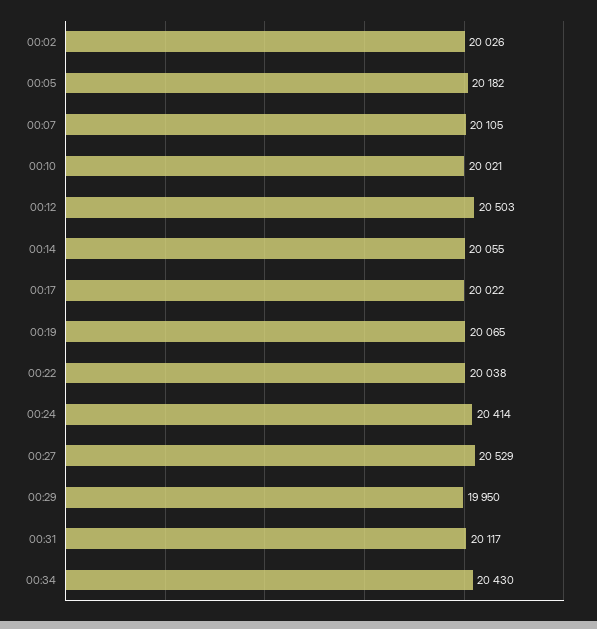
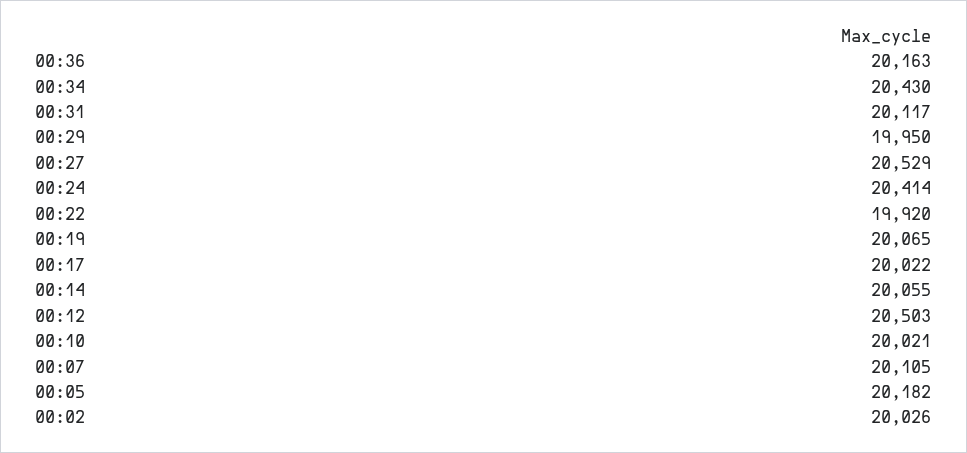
00:22: 20038 -> 19920
00:36: none -> 20163

